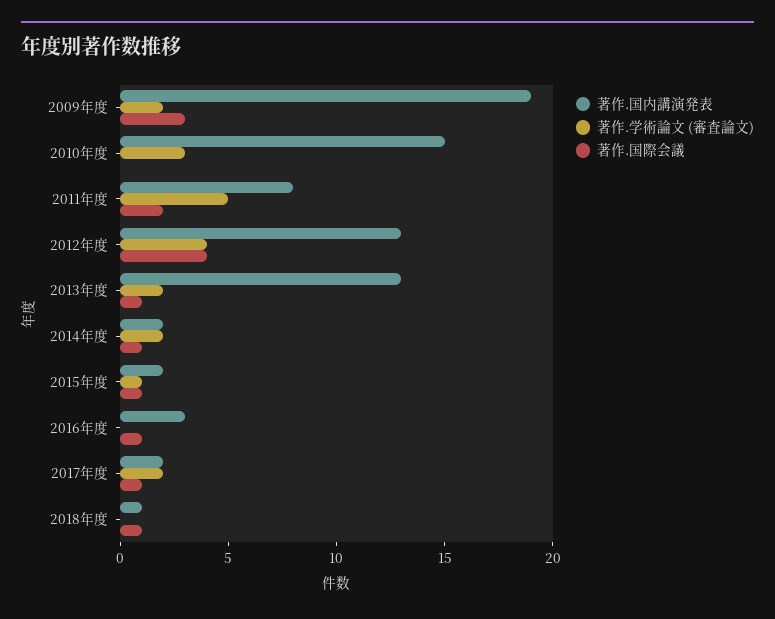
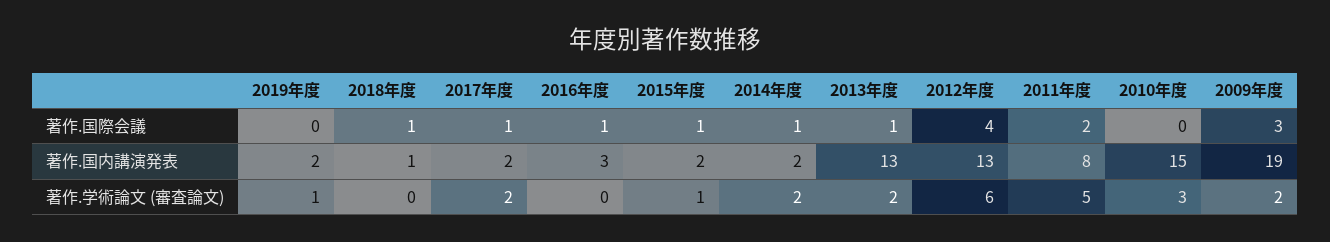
著作.学術論文 (審査論文), 2012年度: 4 -> 6
著作.国際会議, 2019年度: none -> 0
著作.国内講演発表, 2019年度: none -> 2
著作.学術論文 (審査論文), 2019年度: none -> 1

